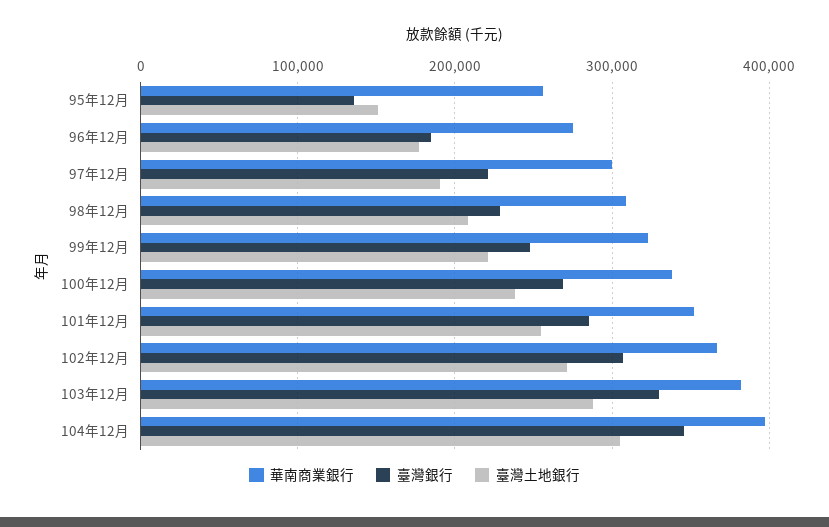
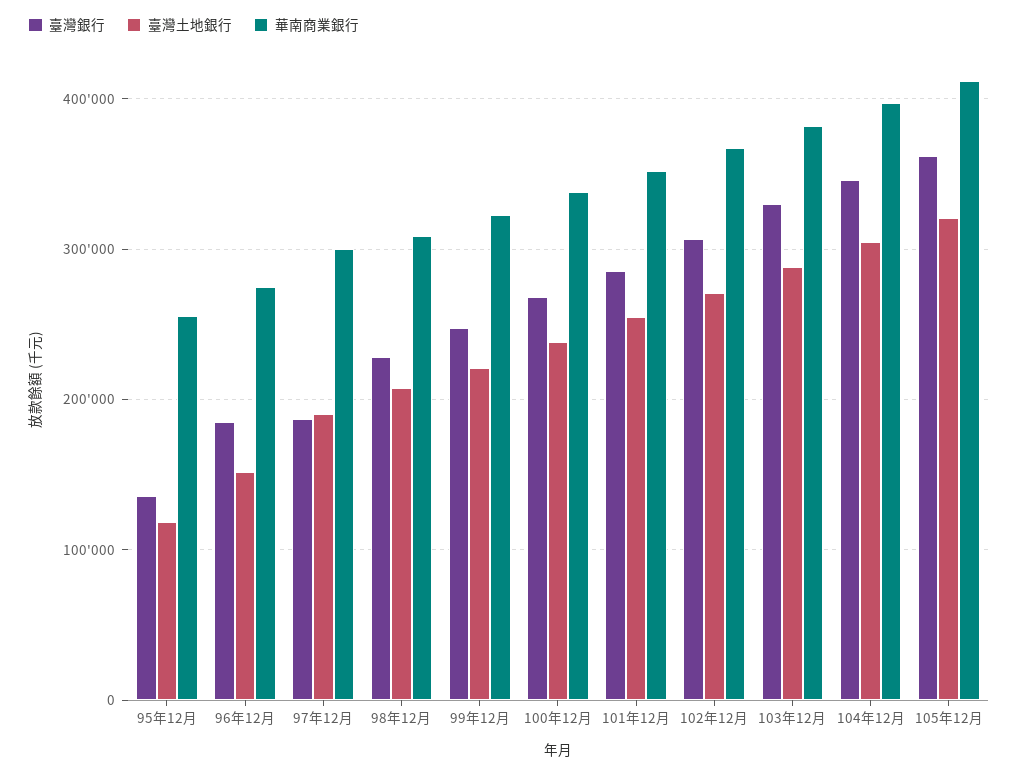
臺灣土地銀行, 95年12月: 150000 -> 120000
臺灣土地銀行, 96年12月: 180000 -> 150000
臺灣銀行, 97年12月: 220000 -> 190000
臺灣銀行, 105年12月: none -> 360000
臺灣土地銀行, 105年12月: none -> 320000
華南商業銀行, 105年12月: none -> 410000

